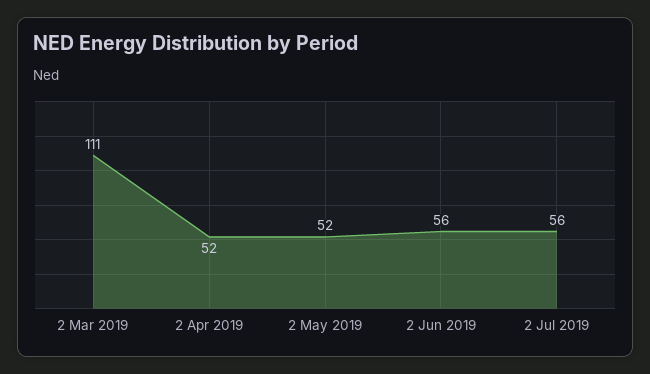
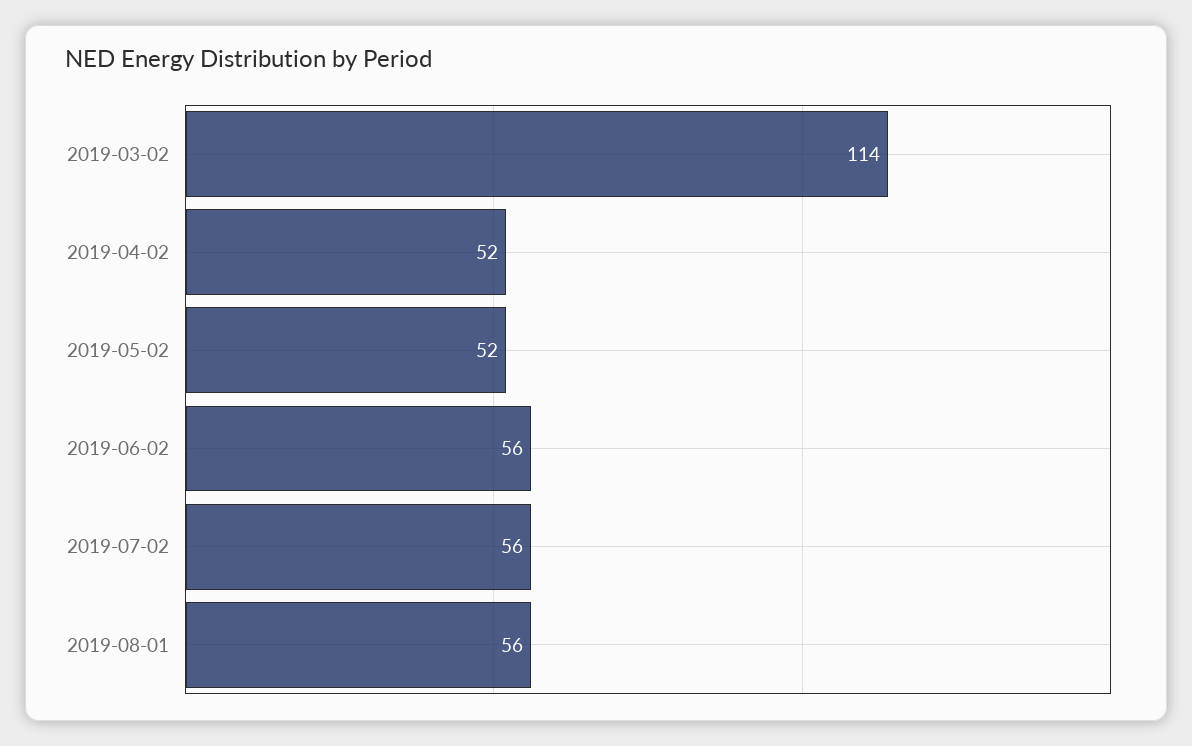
2 Mar 2019: 111 -> 114
2019-08-01: none -> 56

